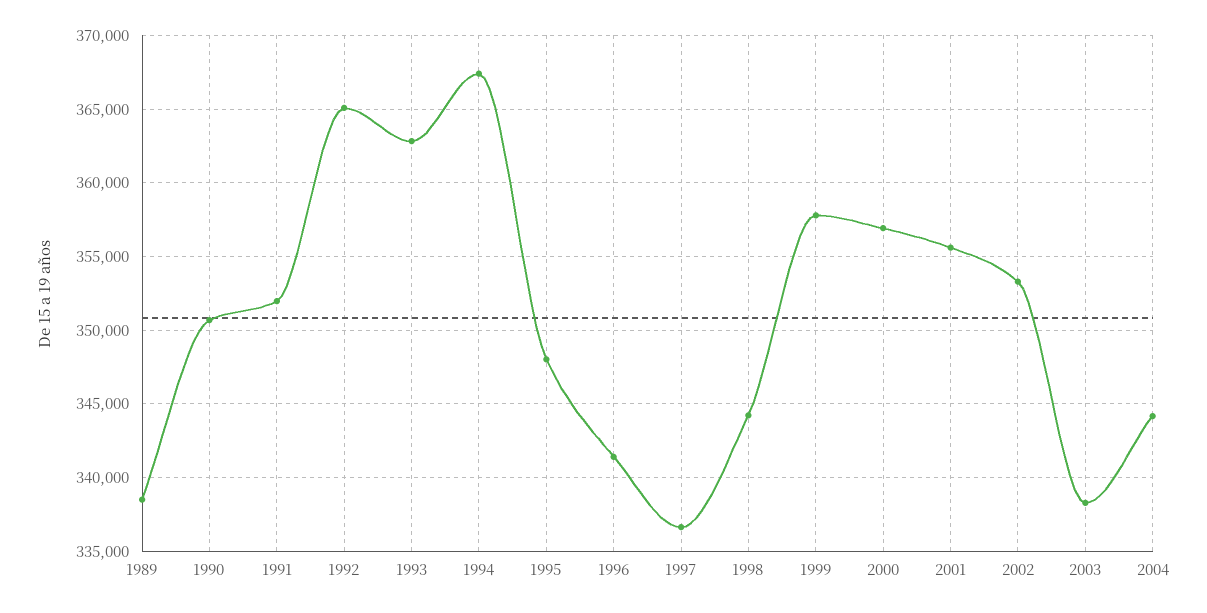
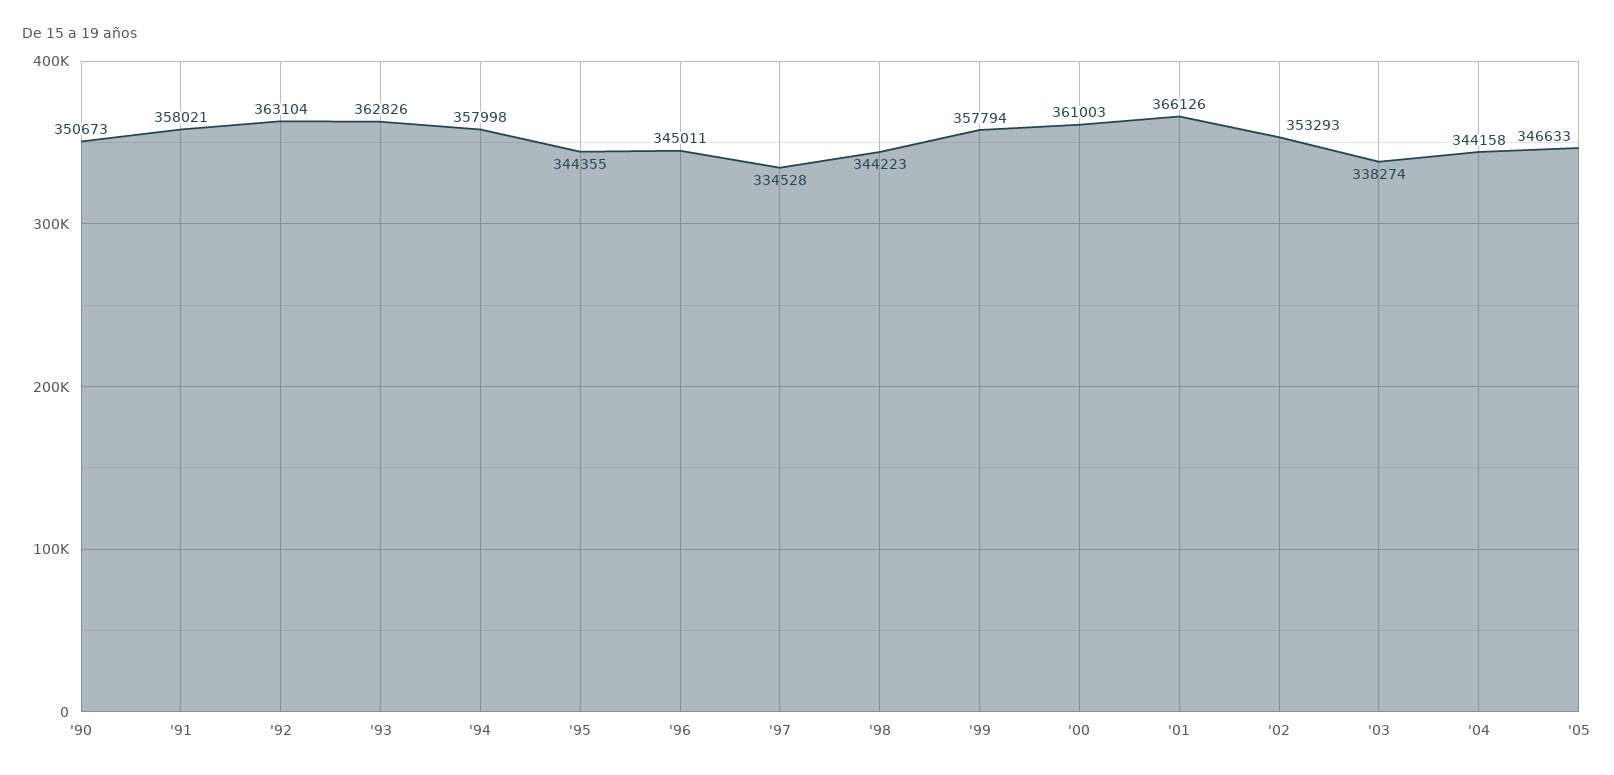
1989: 338500 -> none
1991: 352000 -> 358021
1992: 365000 -> 363104
1994: 367500 -> 357998
1995: 348000 -> 344355
1996: 341500 -> 345011
1997: 336500 -> 334528
2000: 357000 -> 361003
2001: 355500 -> 366126
'05: none -> 346633

